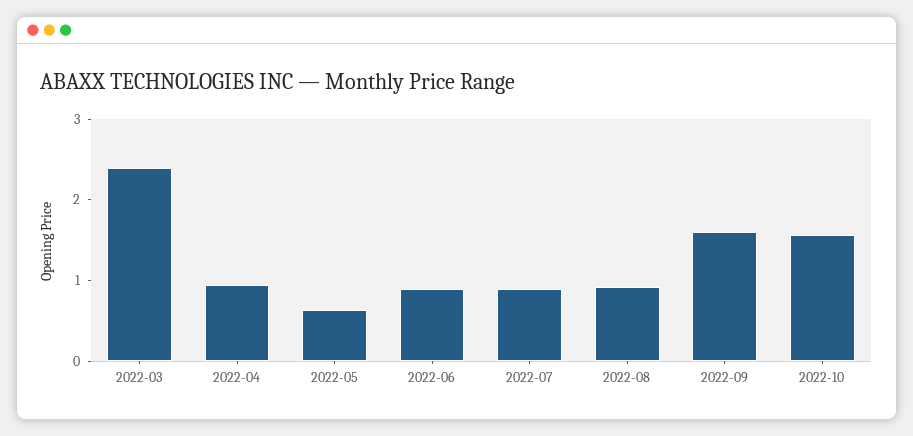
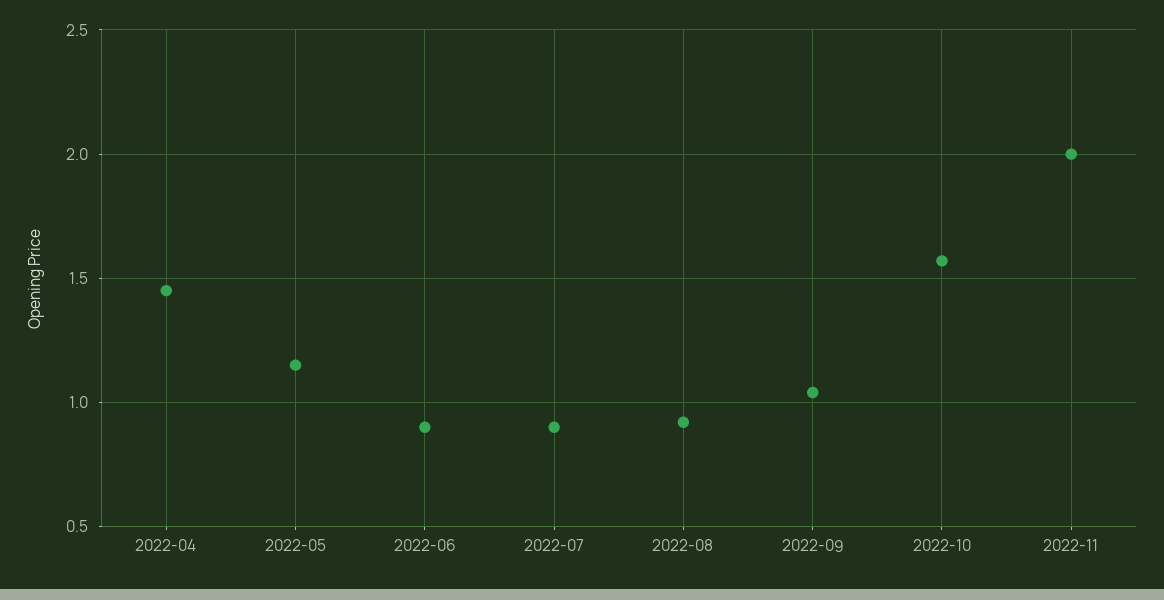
2022-03: 2.4 -> none
2022-04: 1 -> 1.45
2022-05: 0.6 -> 1.15
2022-09: 1.6 -> 1.05
2022-11: none -> 2

